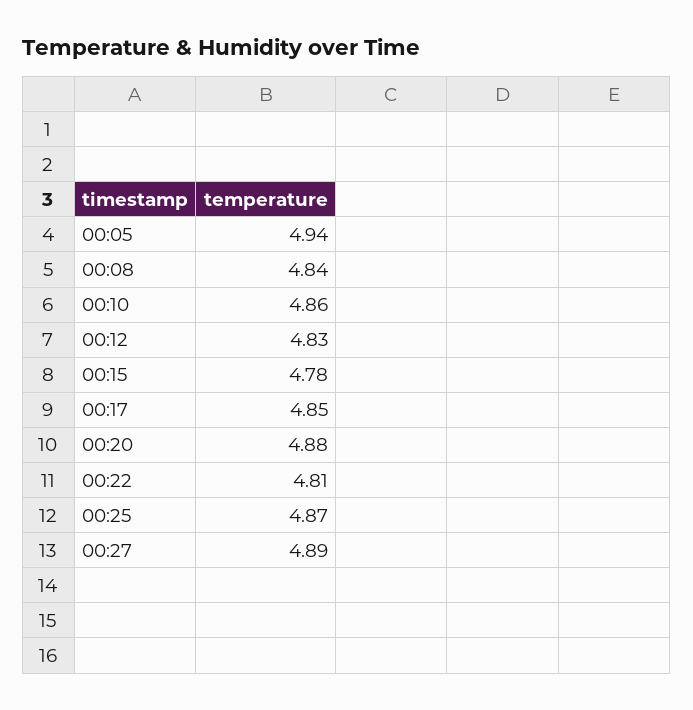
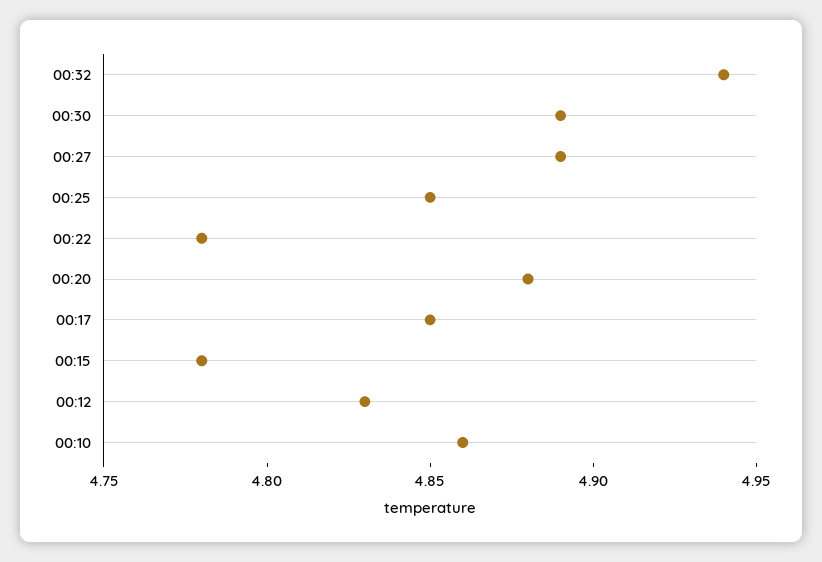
00:05: 4.94 -> none
00:08: 4.84 -> none
00:22: 4.81 -> 4.78
00:25: 4.87 -> 4.85
00:32: none -> 4.94
00:30: none -> 4.89

